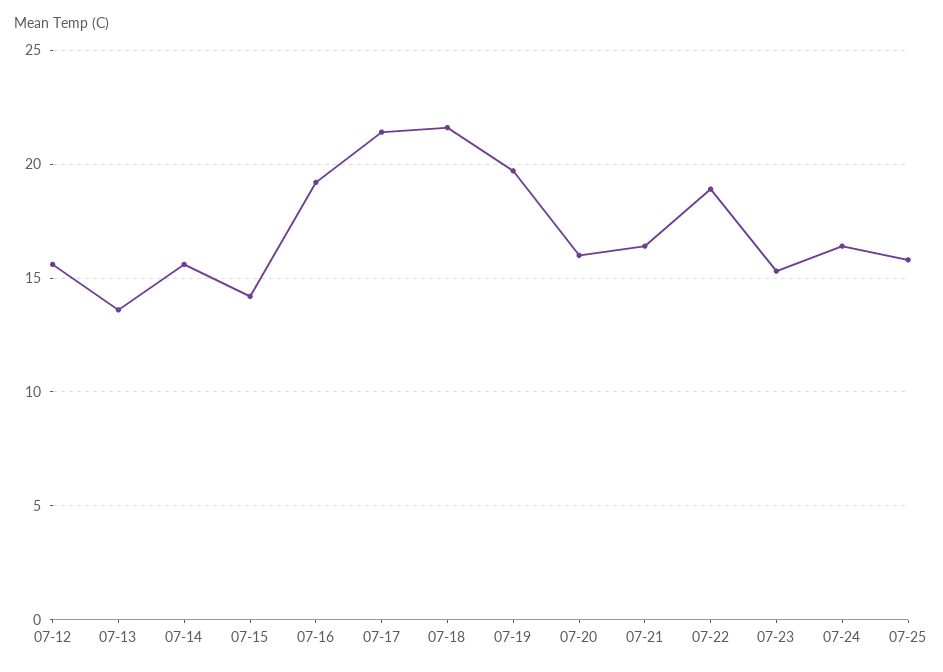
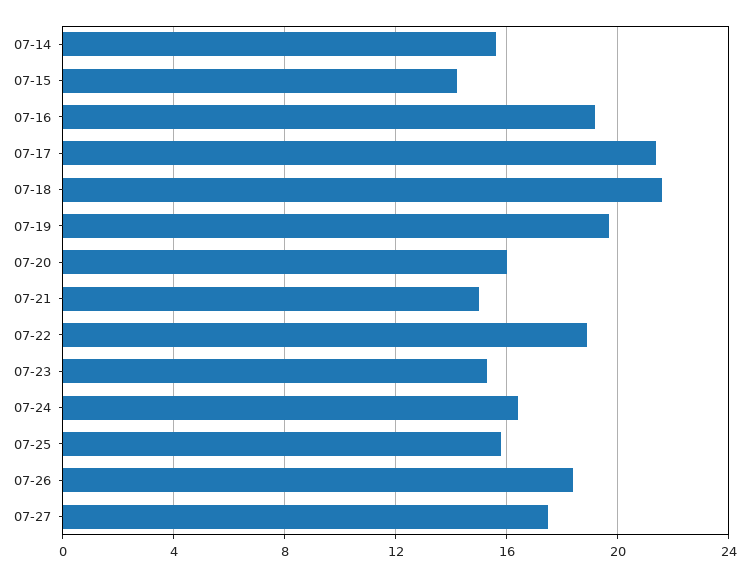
07-12: 15.5 -> none
07-13: 13.5 -> none
07-21: 16.5 -> 15
07-26: none -> 18.5
07-27: none -> 17.5

